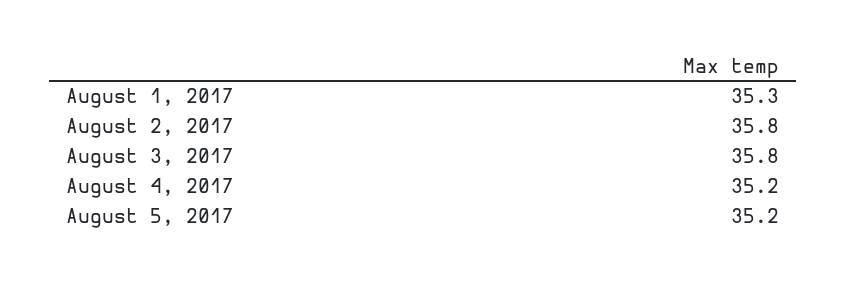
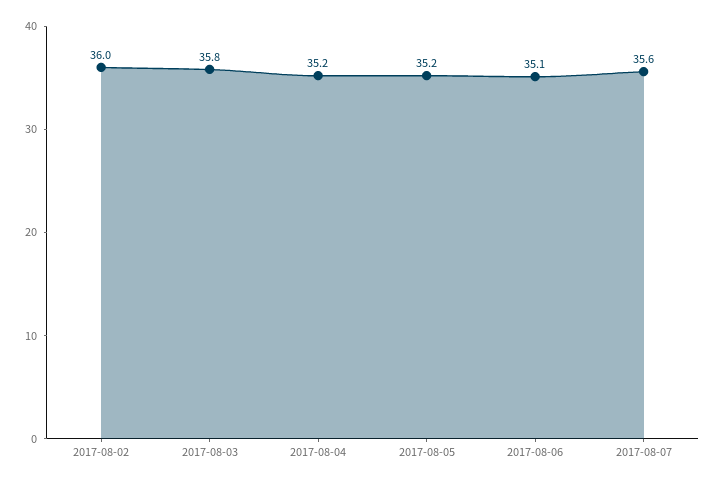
August 1, 2017: 35.3 -> none
August 2, 2017: 35.8 -> 36
2017-08-06: none -> 35.1
2017-08-07: none -> 35.6

